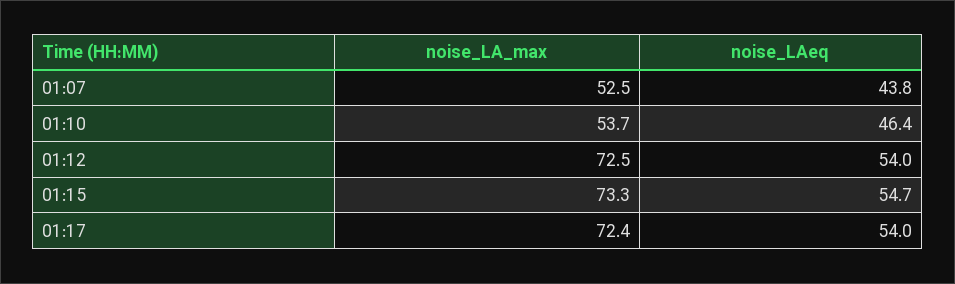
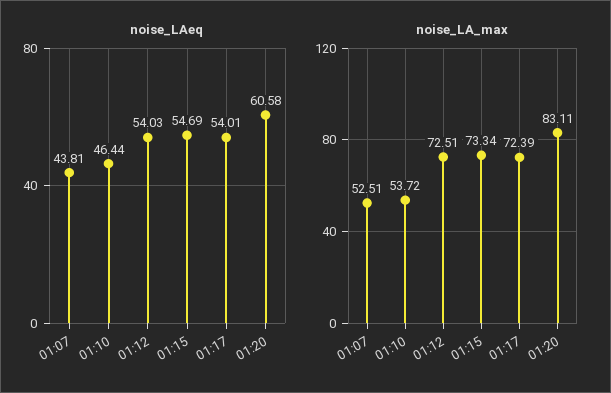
noise_LAeq, 01:20: none -> 60.58
noise_LA_max, 01:20: none -> 83.11

